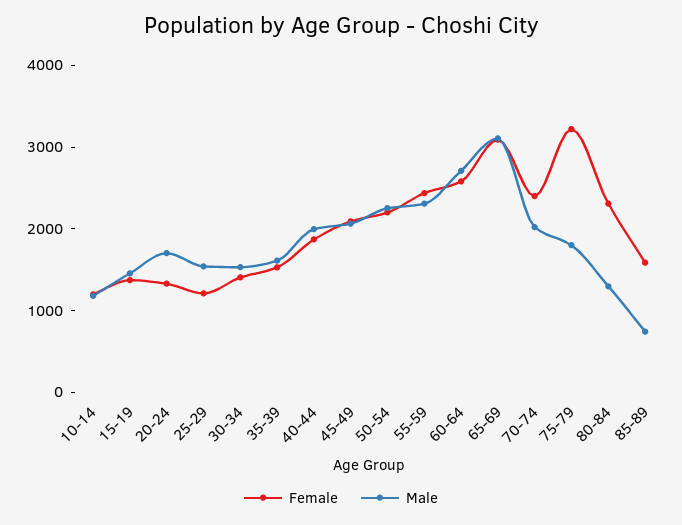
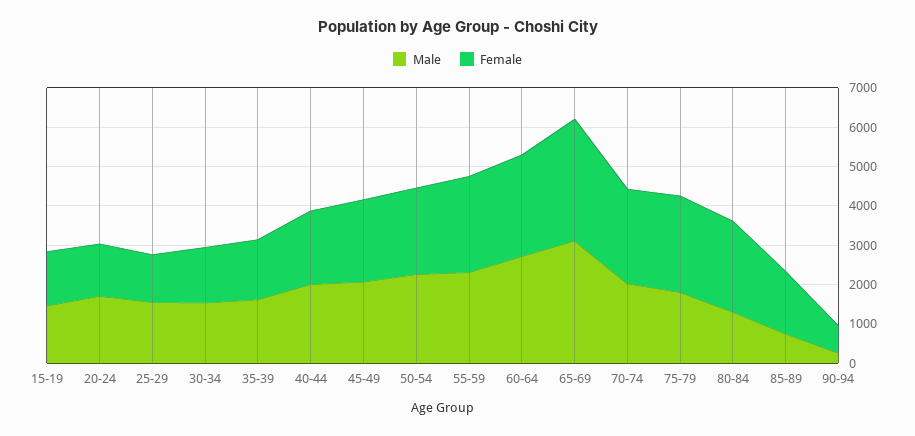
Female, 10-14: 1200 -> none
Male, 10-14: 1200 -> none
Female, 75-79: 3200 -> 2500
Male, 90-94: none -> 250
Female, 90-94: none -> 750

